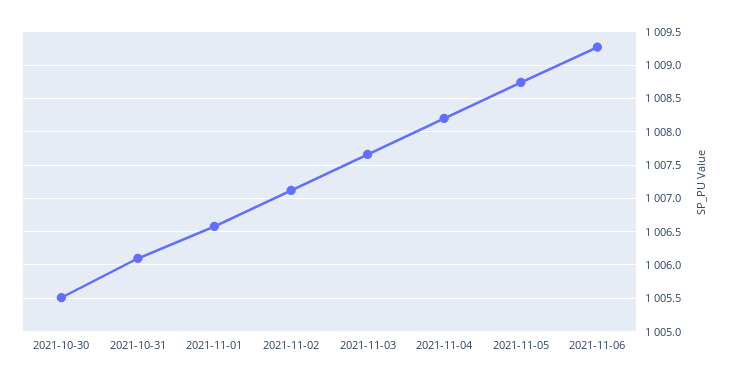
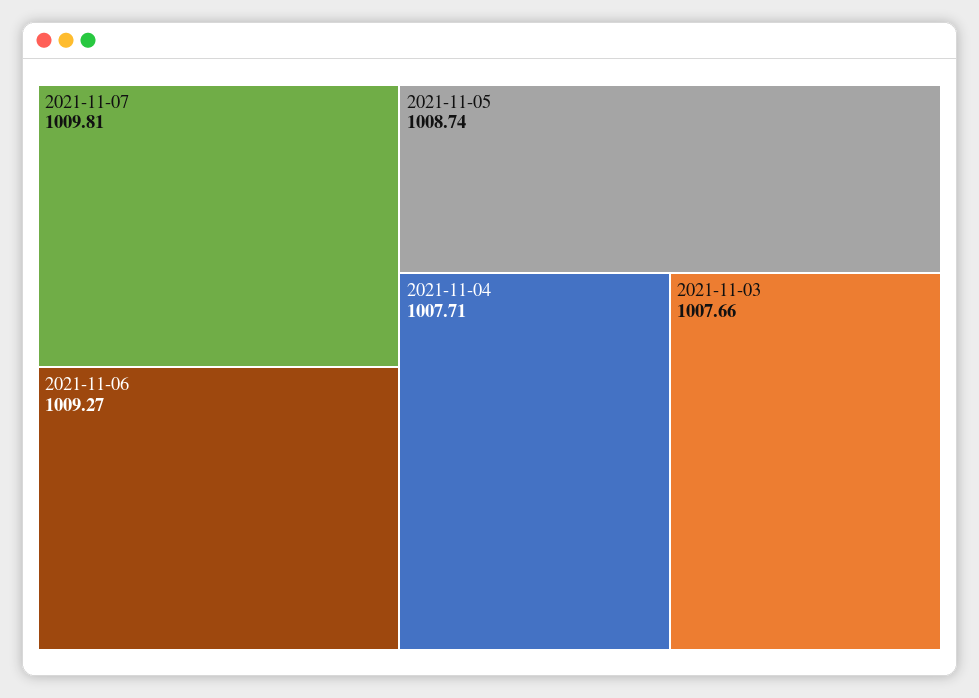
2021-10-30: 1005.5 -> none
2021-10-31: 1006.1 -> none
2021-11-01: 1006.6 -> none
2021-11-02: 1007.1 -> none
2021-11-04: 1008.2 -> 1007.71
2021-11-07: none -> 1009.81

